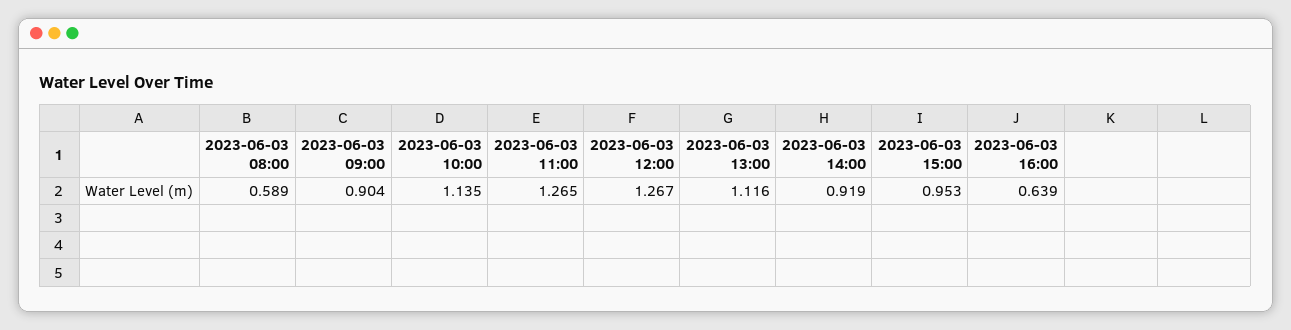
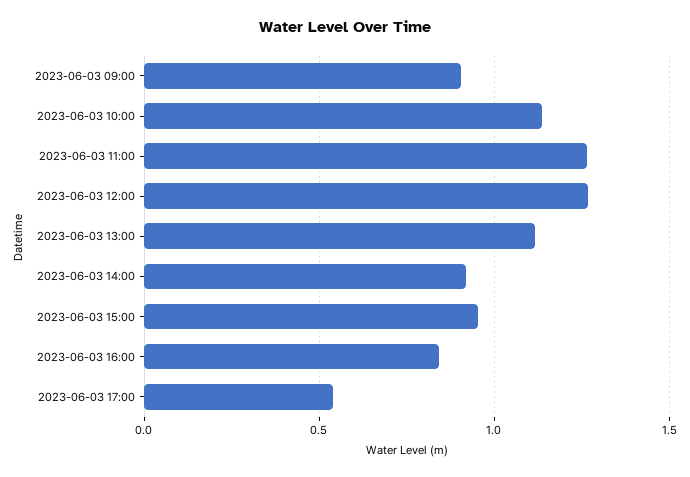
2023-06-03 08:00: 0.589 -> none
2023-06-03 16:00: 0.639 -> 0.85
2023-06-03 17:00: none -> 0.55

